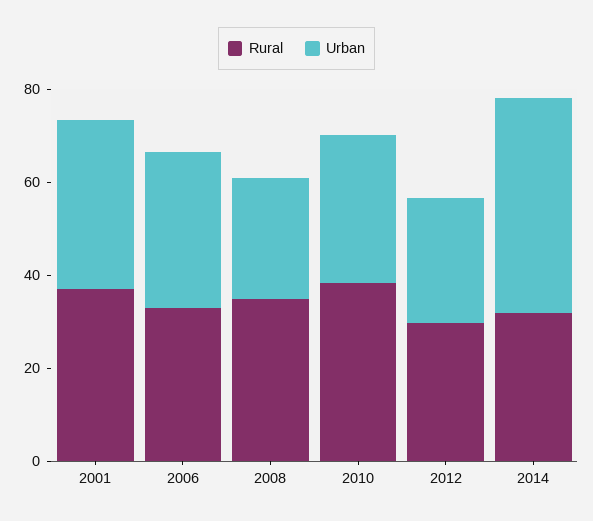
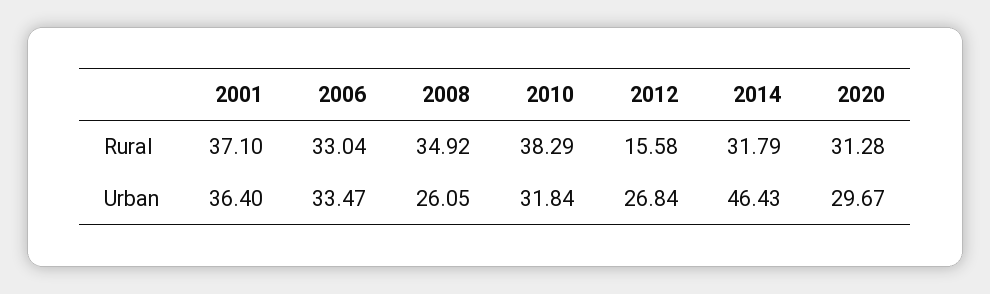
Rural, 2012: 30 -> 15.58
Rural, 2020: none -> 31.28
Urban, 2020: none -> 29.67

